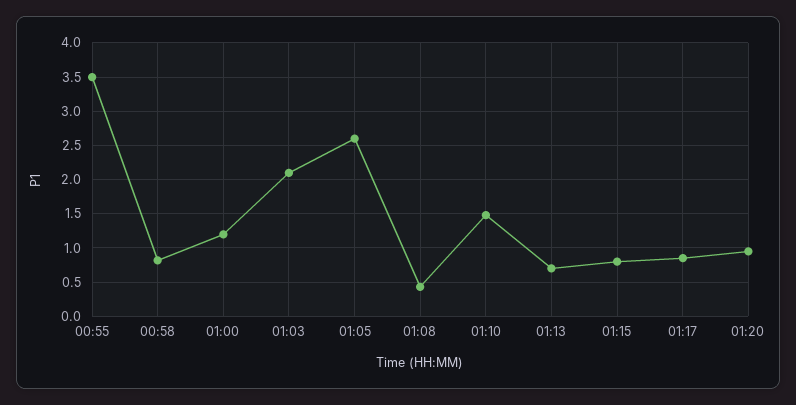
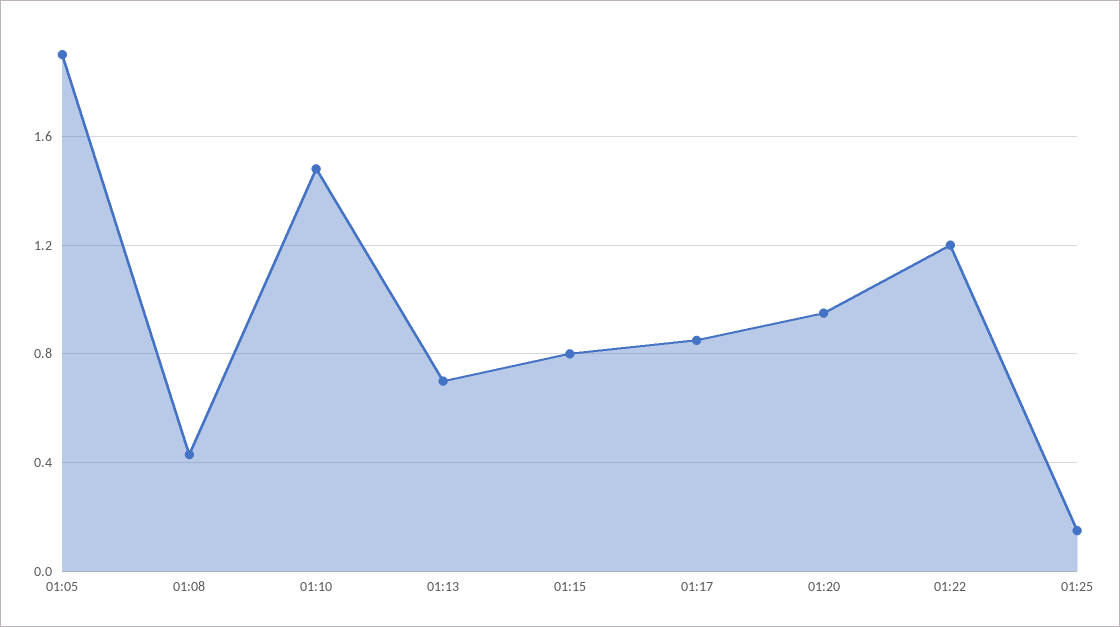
00:55: 3.5 -> none
00:58: 0.8 -> none
01:00: 1.2 -> none
01:03: 2.1 -> none
01:05: 2.6 -> 1.9
01:22: none -> 1.2
01:25: none -> 0.15

